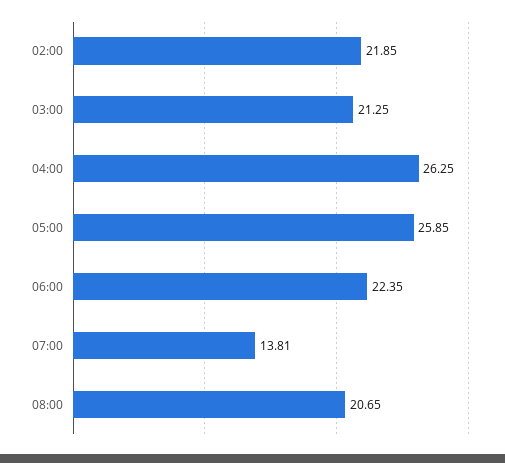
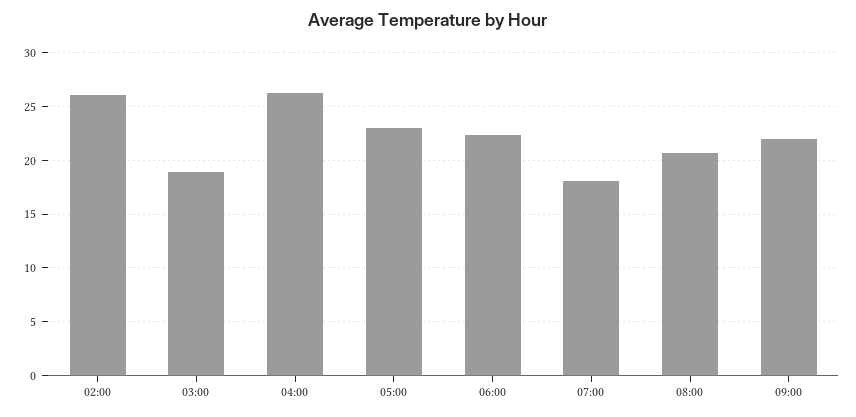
02:00: 21.85 -> 26
03:00: 21.25 -> 19
05:00: 25.85 -> 23
07:00: 13.81 -> 18
09:00: none -> 22

